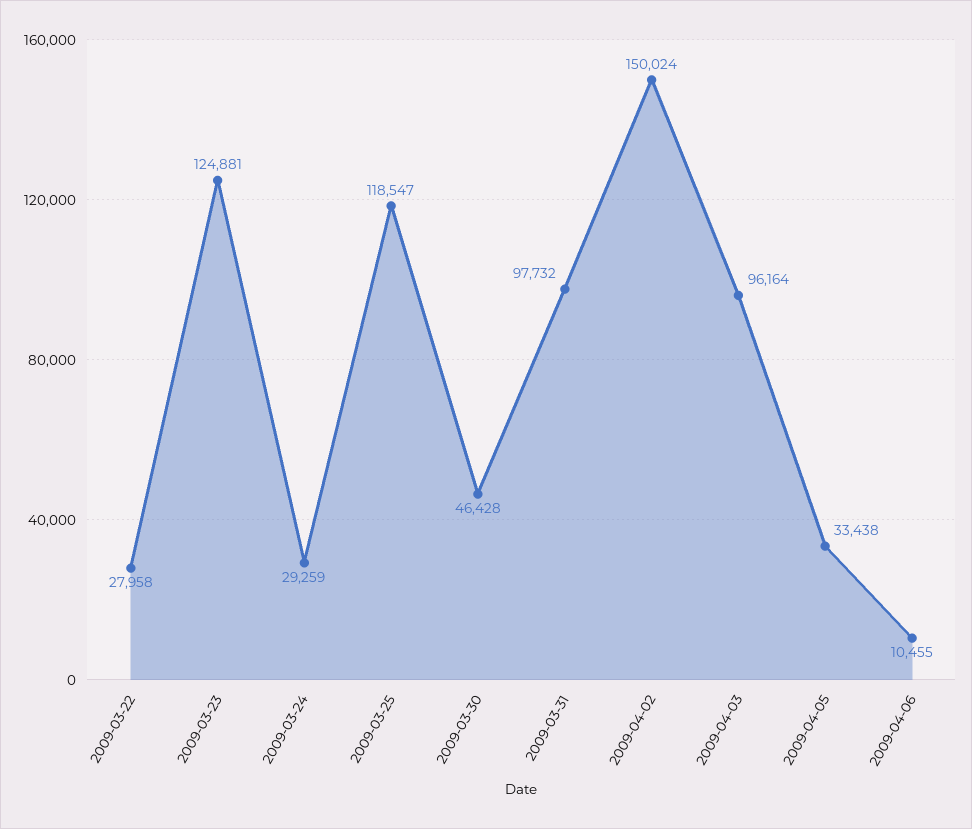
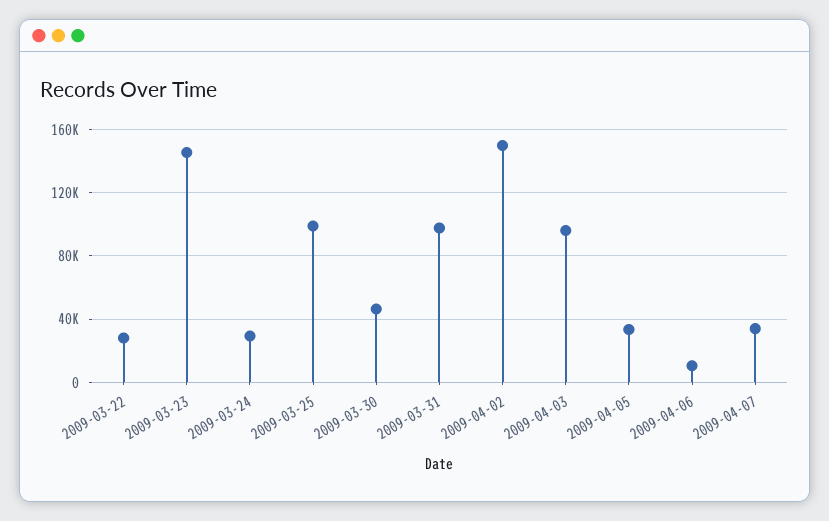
2009-03-23: 124881 -> 145000
2009-03-25: 118547 -> 100000
2009-04-07: none -> 35000

